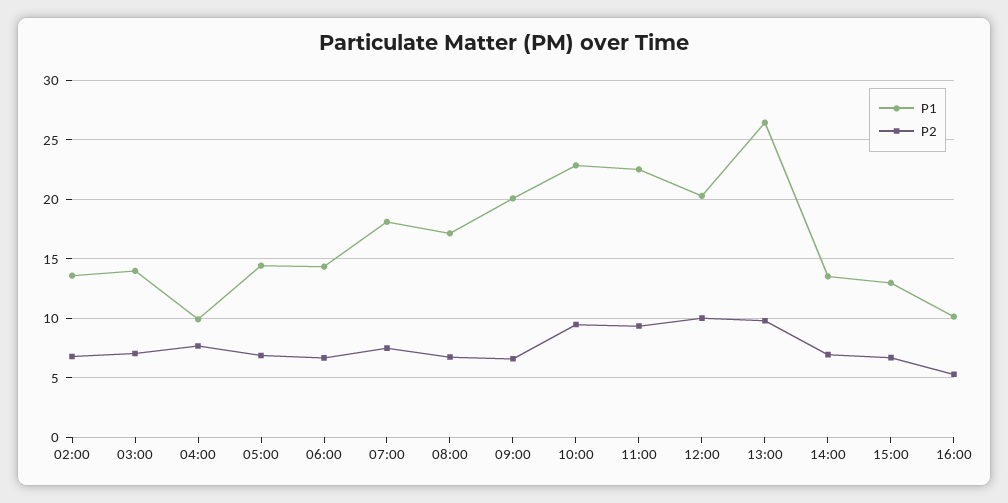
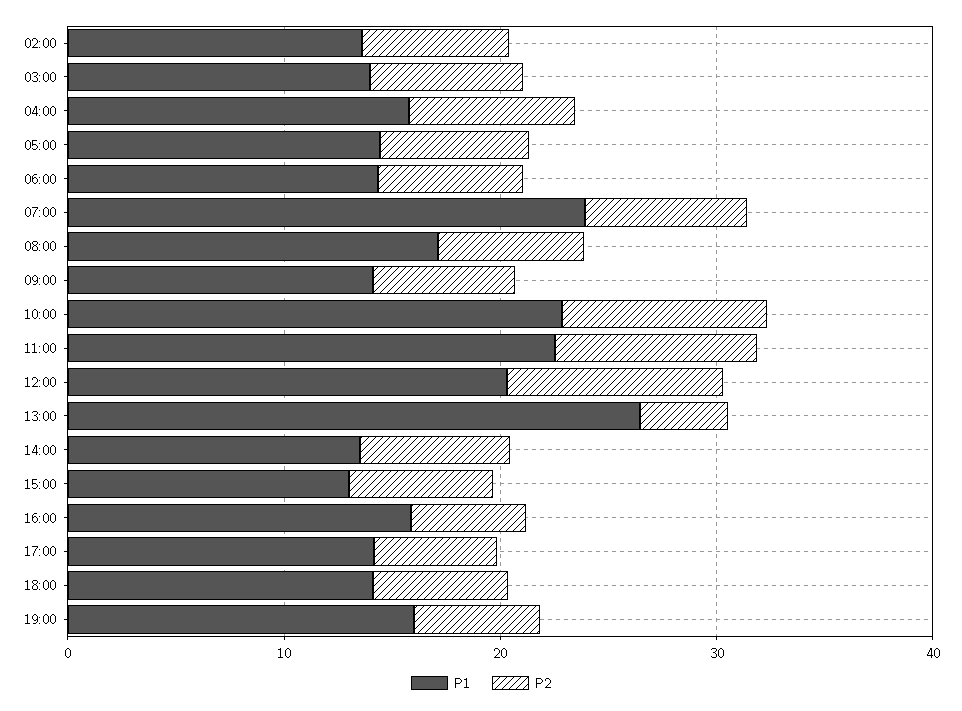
P1, 04:00: 10 -> 16
P1, 07:00: 18 -> 24
P1, 09:00: 20 -> 14
P2, 13:00: 10 -> 4
P1, 16:00: 10 -> 16
P1, 17:00: none -> 14
P2, 17:00: none -> 6
P1, 18:00: none -> 14
P2, 18:00: none -> 6
P1, 19:00: none -> 16
P2, 19:00: none -> 6

